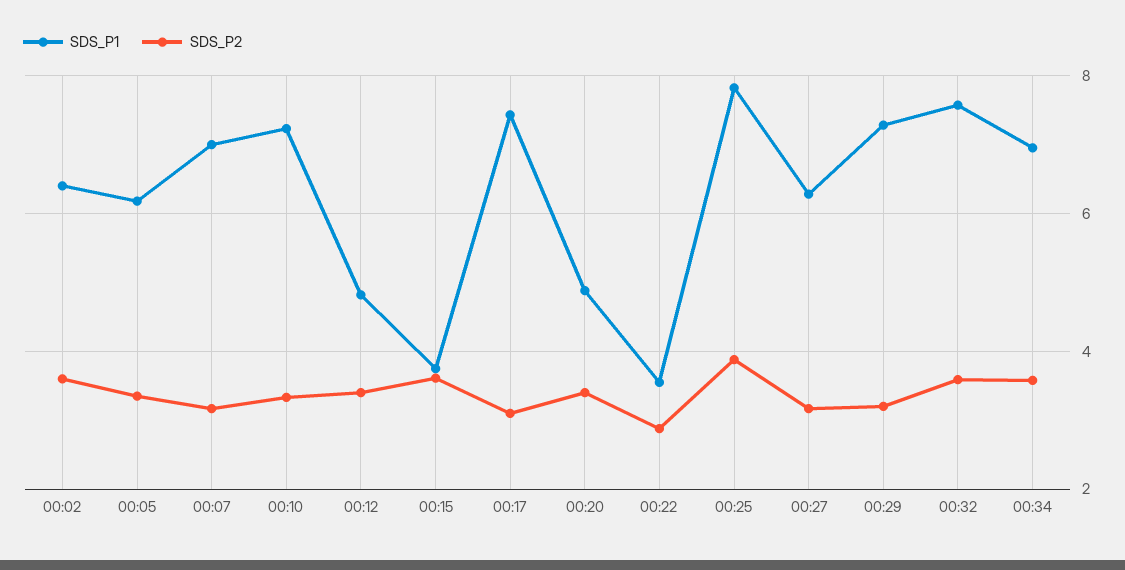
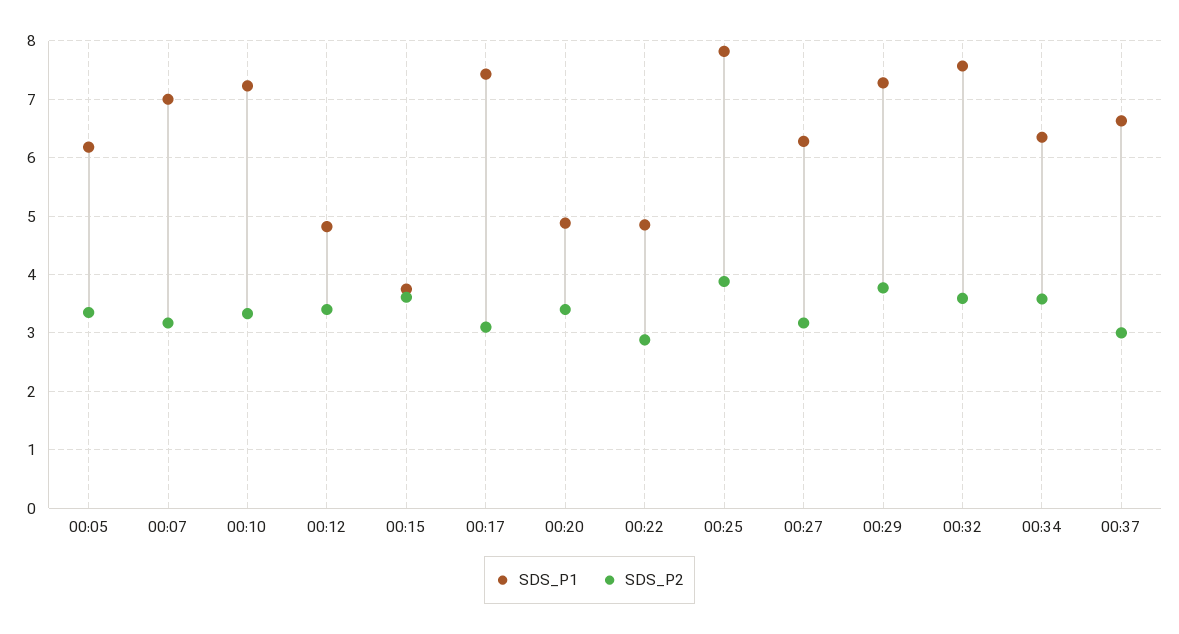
SDS_P1, 00:02: 6.4 -> none
SDS_P2, 00:02: 3.6 -> none
SDS_P1, 00:22: 3.6 -> 4.8
SDS_P2, 00:29: 3.2 -> 3.8
SDS_P1, 00:34: 7 -> 6.4
SDS_P1, 00:37: none -> 6.6
SDS_P2, 00:37: none -> 3

